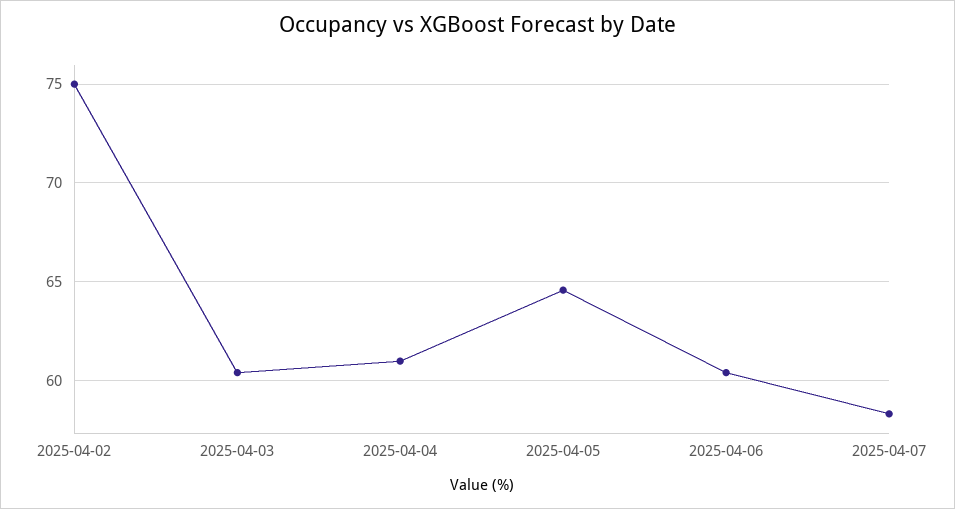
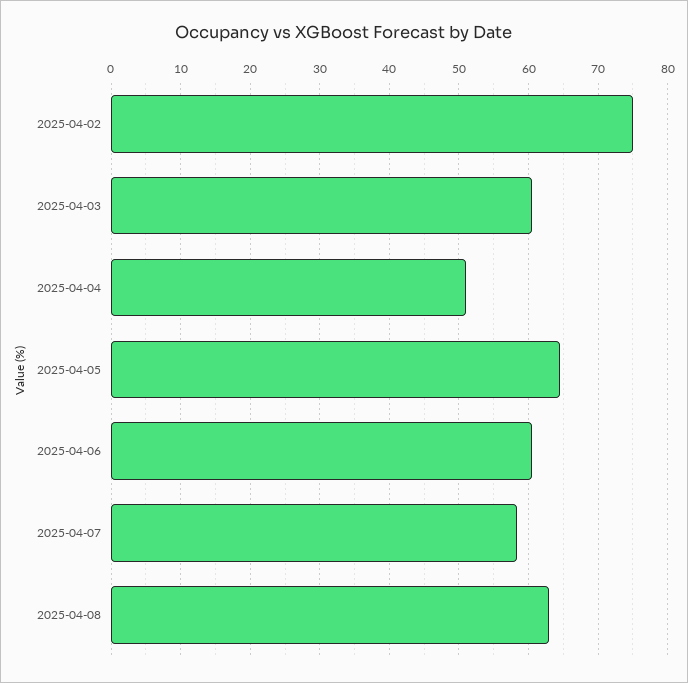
2025-04-04: 61 -> 51
2025-04-08: none -> 63

